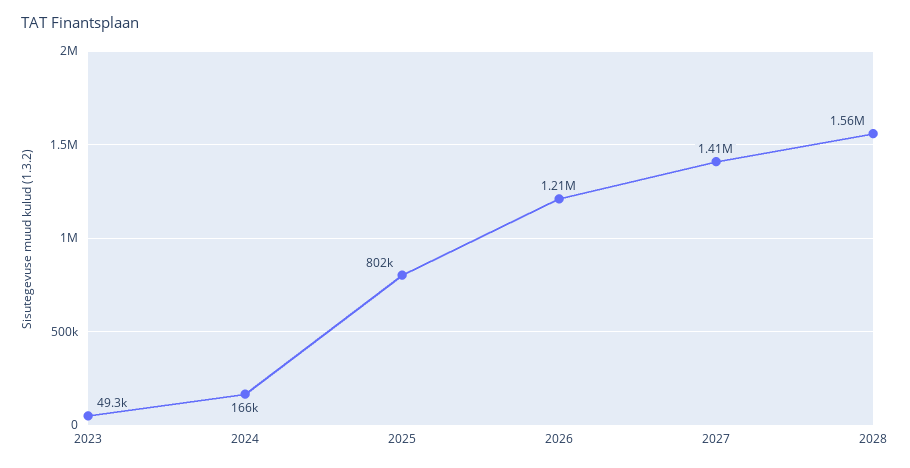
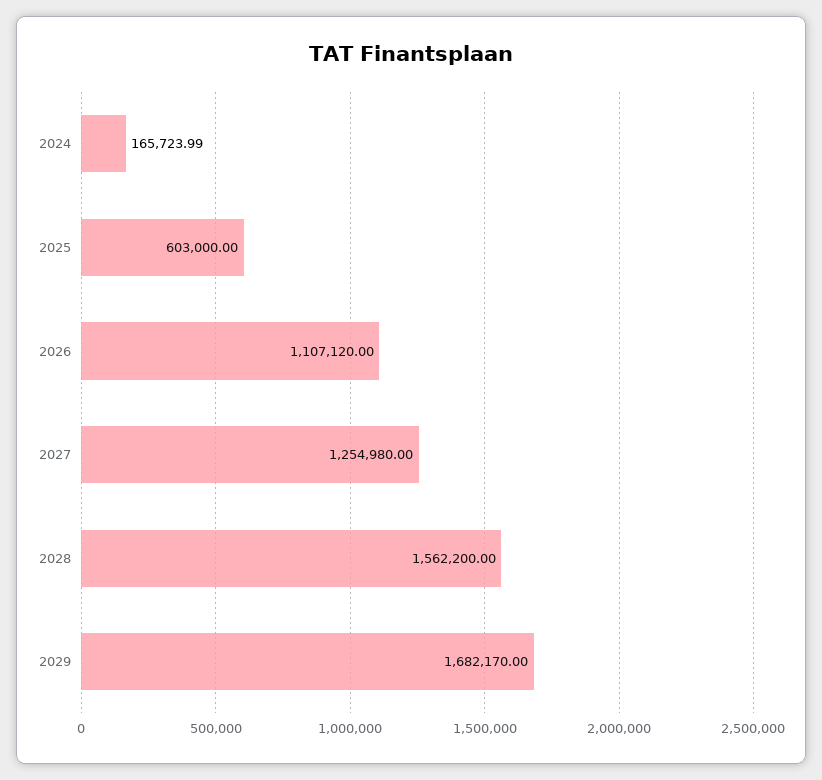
2023: 49300 -> none
2025: 802000 -> 603000
2026: 1210000 -> 1107120
2027: 1410000 -> 1254980
2029: none -> 1682170

